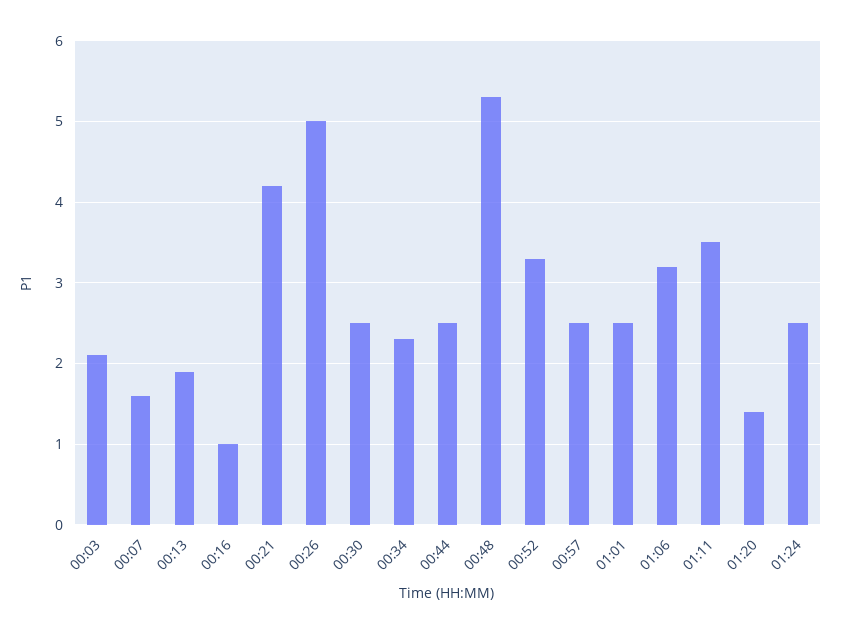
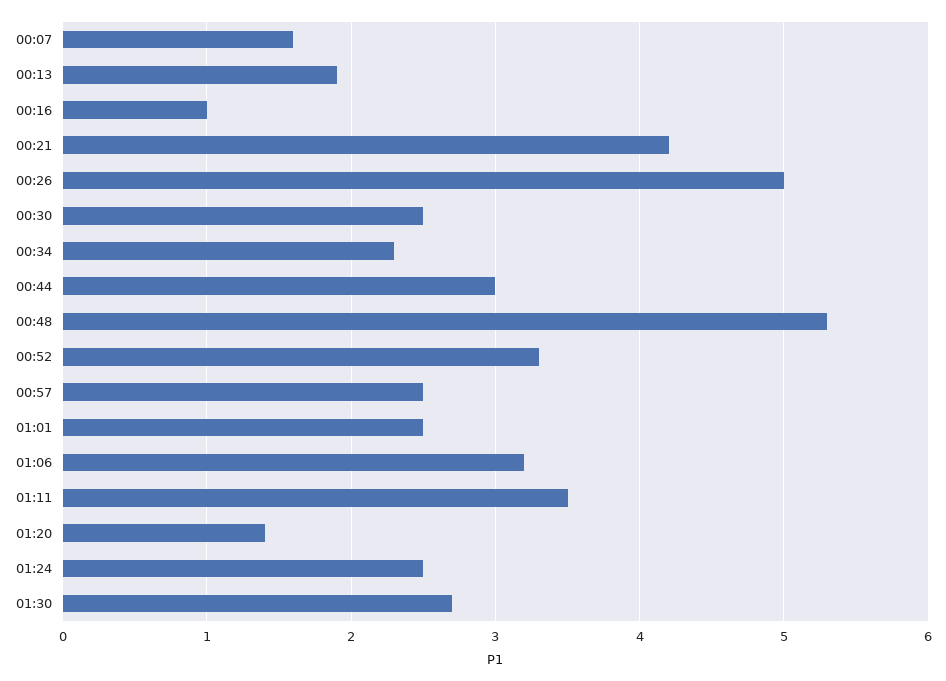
00:03: 2.1 -> none
00:44: 2.5 -> 3
01:30: none -> 2.7

